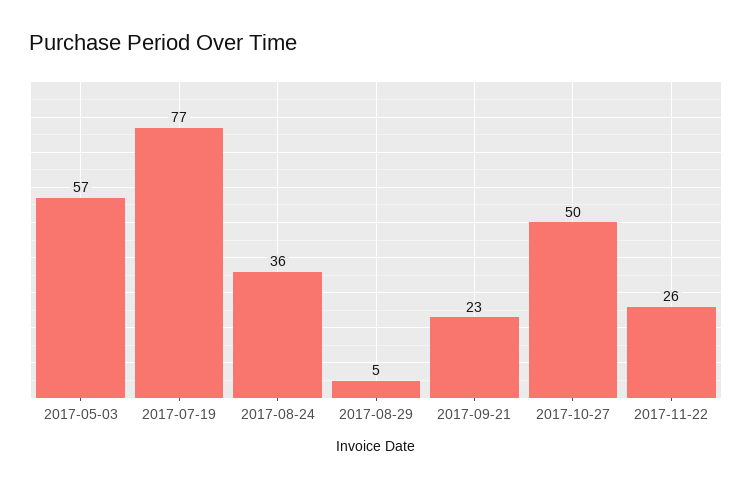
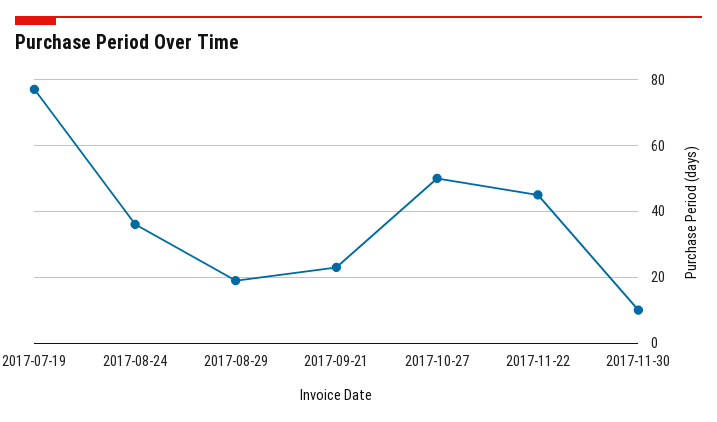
2017-05-03: 57 -> none
2017-08-29: 5 -> 20
2017-11-22: 26 -> 45
2017-11-30: none -> 10

